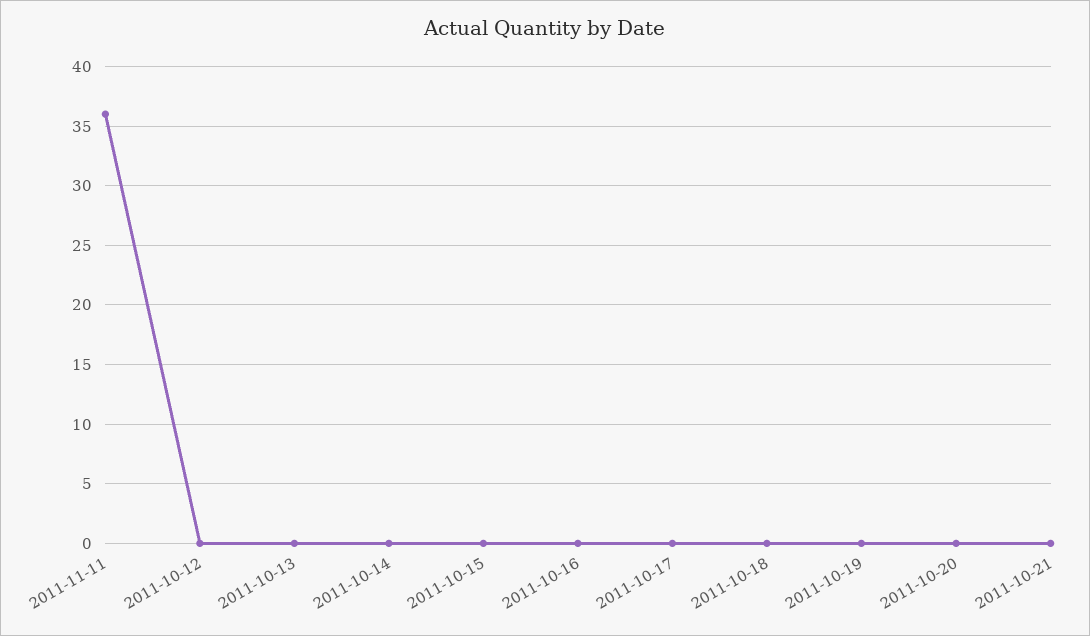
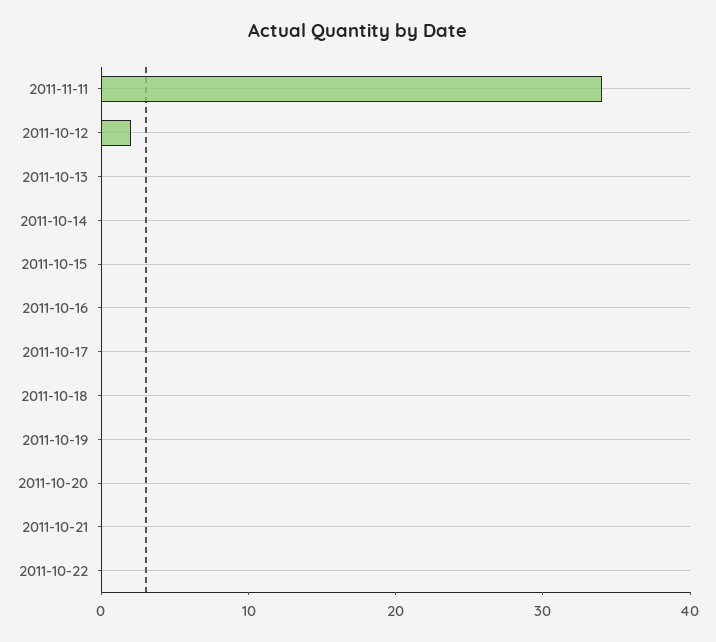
2011-11-11: 36 -> 34
2011-10-12: 0 -> 2
2011-10-22: none -> 0

